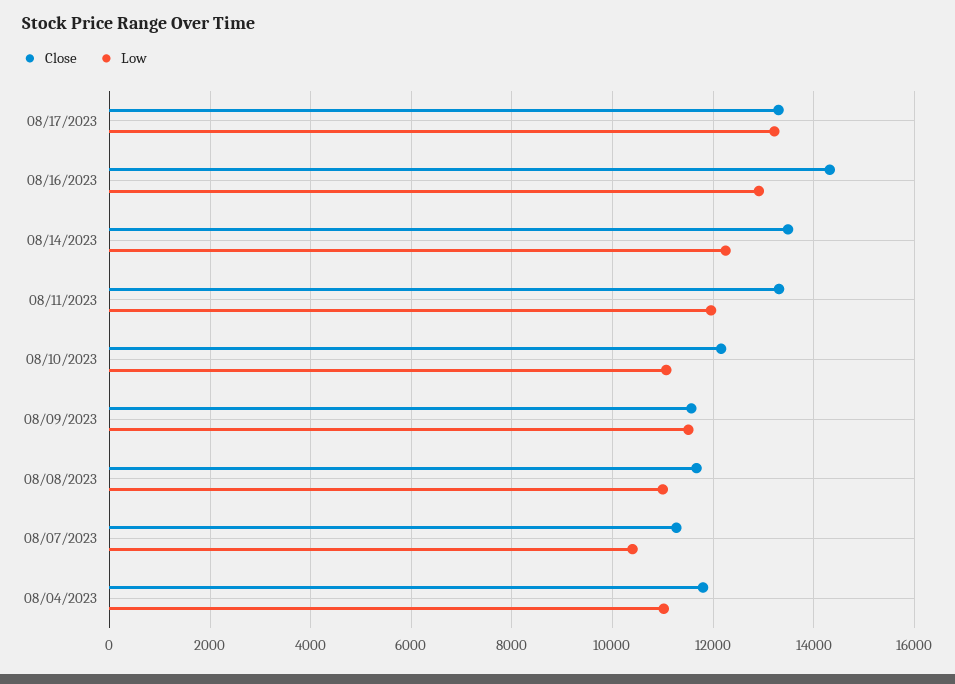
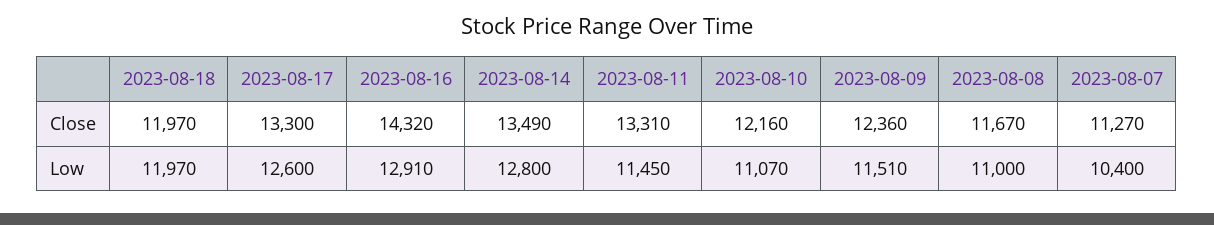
Low, 08/17/2023: 13200 -> 12600
Low, 08/14/2023: 12200 -> 12800
Low, 08/11/2023: 12000 -> 11450
Close, 08/09/2023: 11600 -> 12360
Close, 08/04/2023: 11800 -> none
Low, 08/04/2023: 11000 -> none
Close, 2023-08-18: none -> 11970
Low, 2023-08-18: none -> 11970

